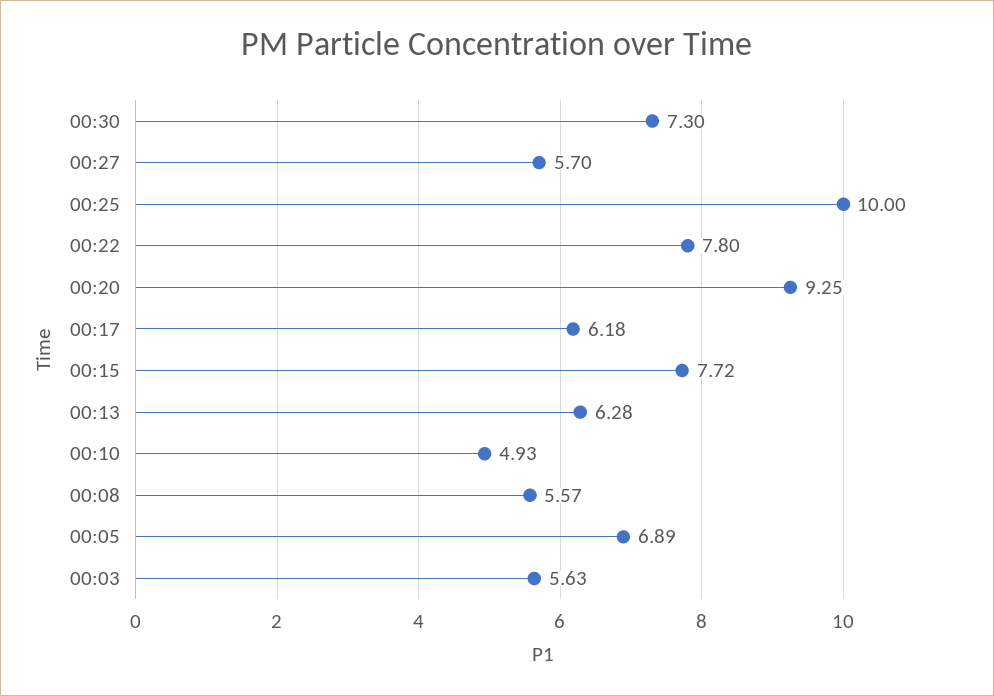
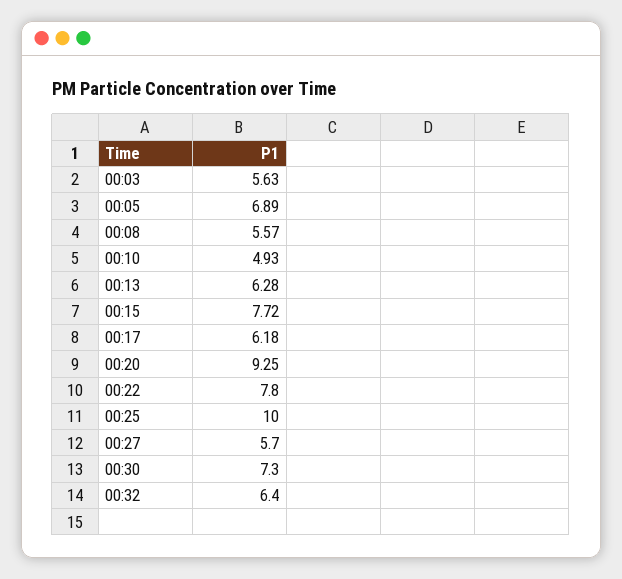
00:32: none -> 6.4

